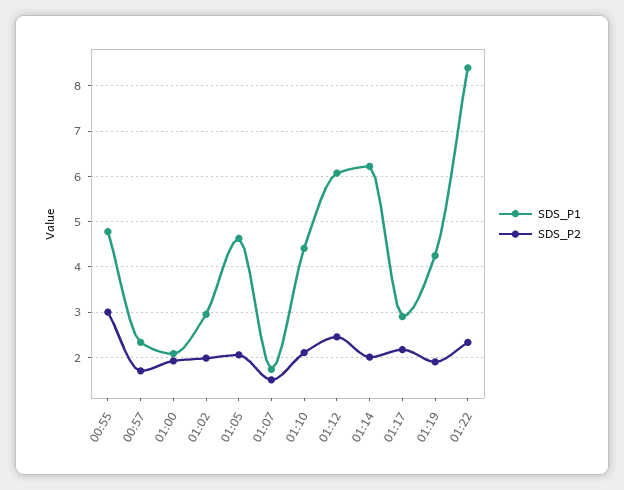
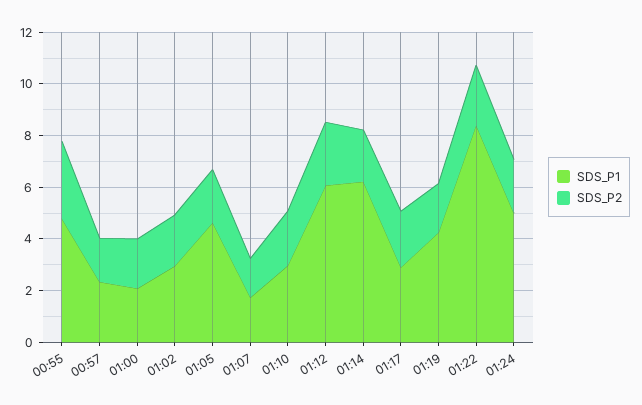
SDS_P1, 01:10: 4.4 -> 3
SDS_P1, 01:24: none -> 5
SDS_P2, 01:24: none -> 2

